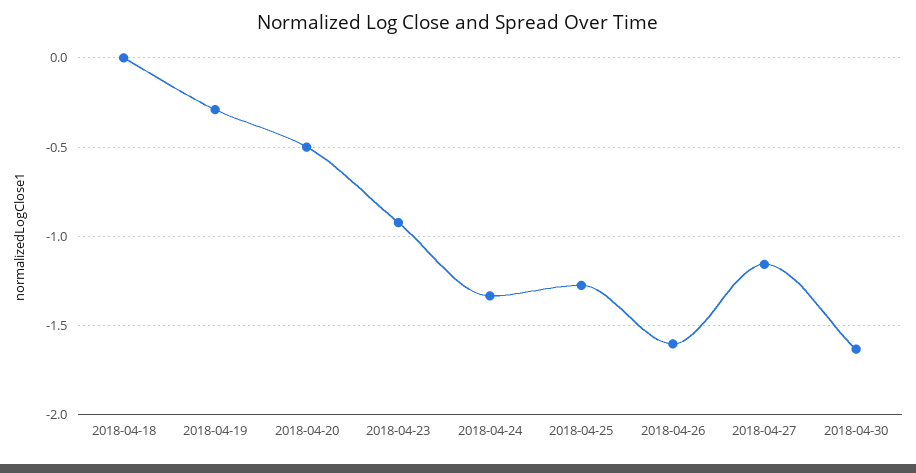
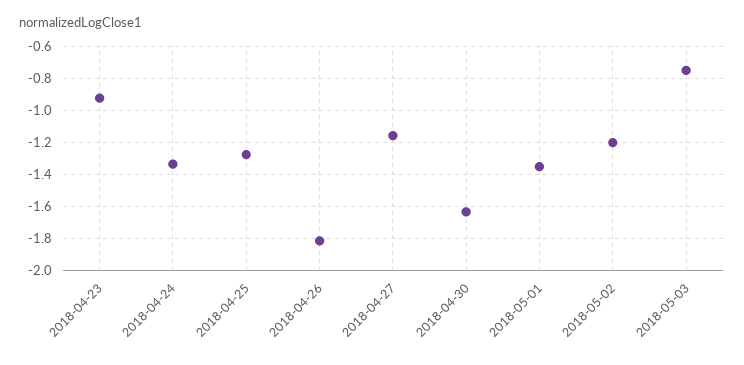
2018-04-18: 0 -> none
2018-04-19: -0.3 -> none
2018-04-20: -0.5 -> none
2018-04-26: -1.6 -> -1.8
2018-05-01: none -> -1.35
2018-05-02: none -> -1.2
2018-05-03: none -> -0.75

